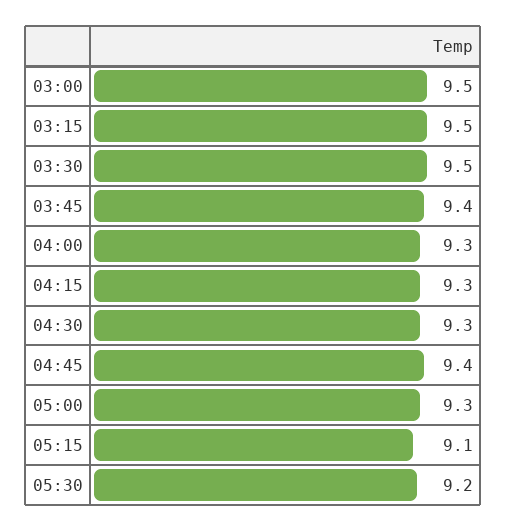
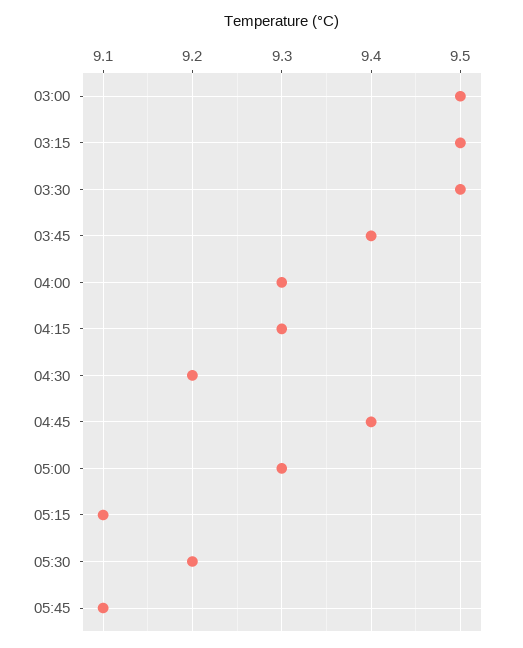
04:30: 9.3 -> 9.2
05:45: none -> 9.1

